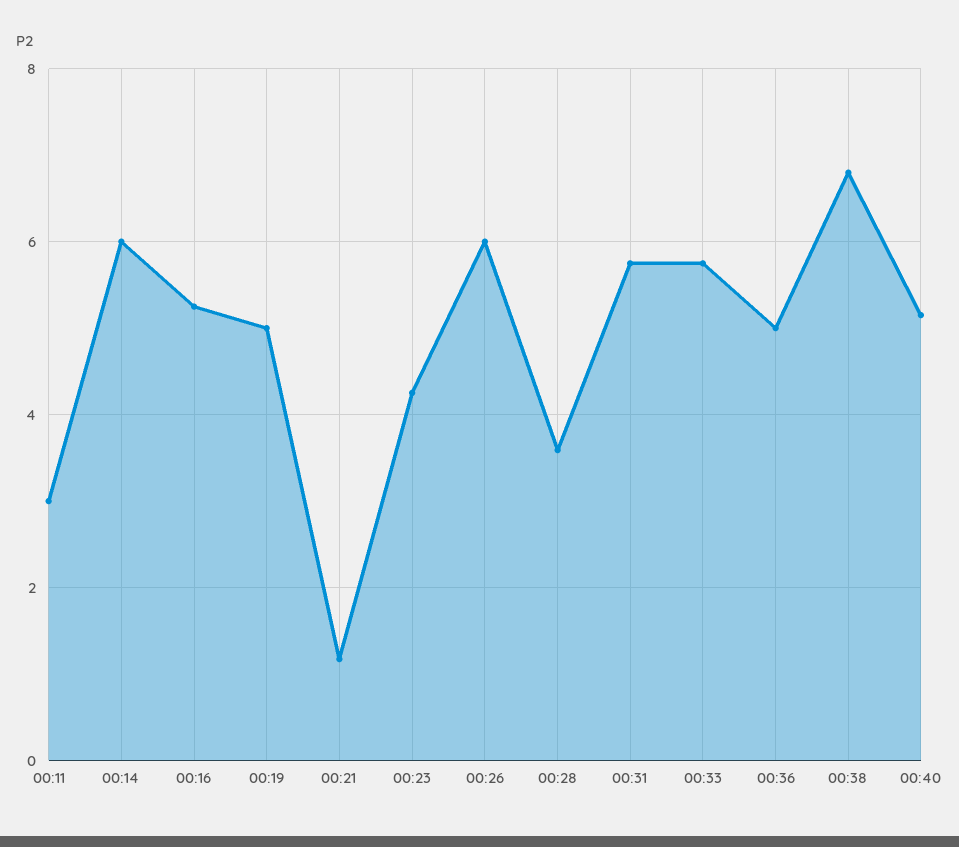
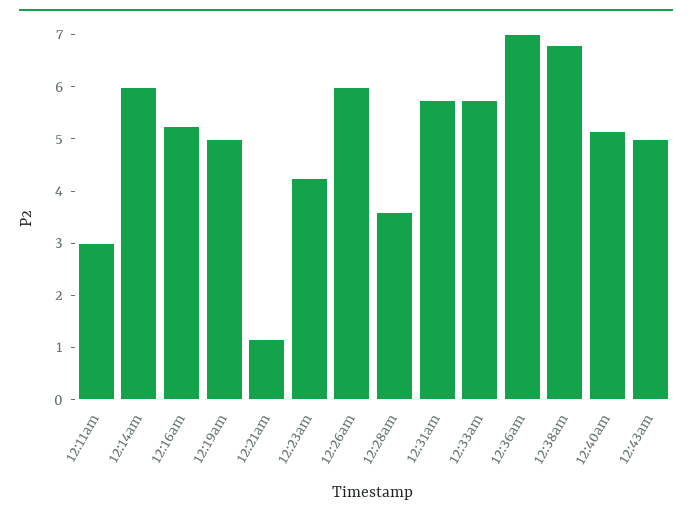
00:36: 5 -> 7
12:43am: none -> 5

